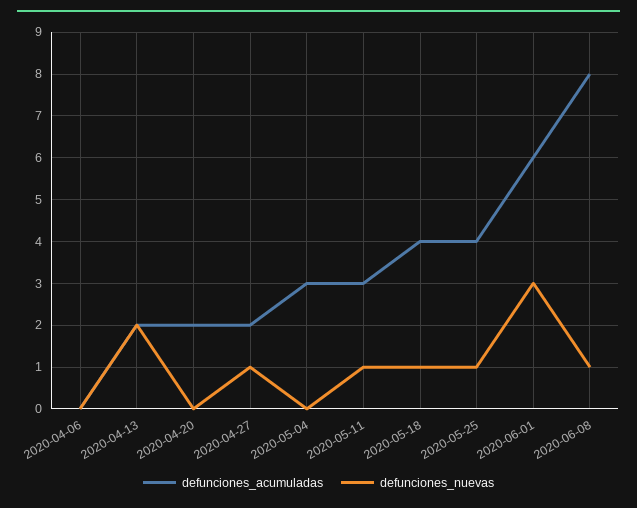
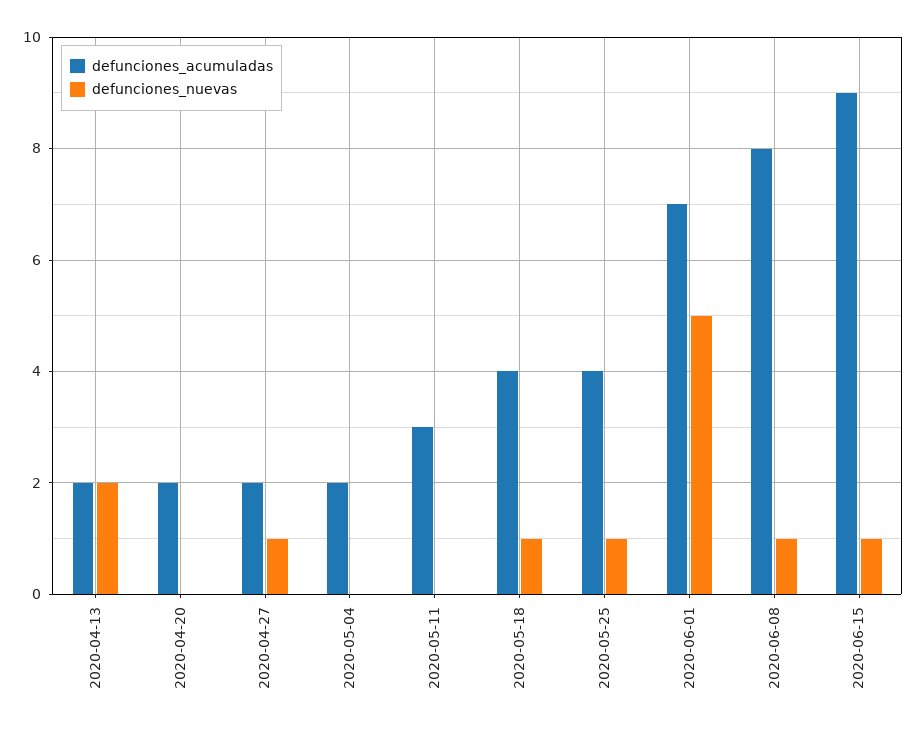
defunciones_acumuladas, 2020-04-06: 0 -> none
defunciones_nuevas, 2020-04-06: 0 -> none
defunciones_acumuladas, 2020-05-04: 3 -> 2
defunciones_nuevas, 2020-05-11: 1 -> 0
defunciones_acumuladas, 2020-06-01: 6 -> 7
defunciones_nuevas, 2020-06-01: 3 -> 5
defunciones_acumuladas, 2020-06-15: none -> 9
defunciones_nuevas, 2020-06-15: none -> 1

